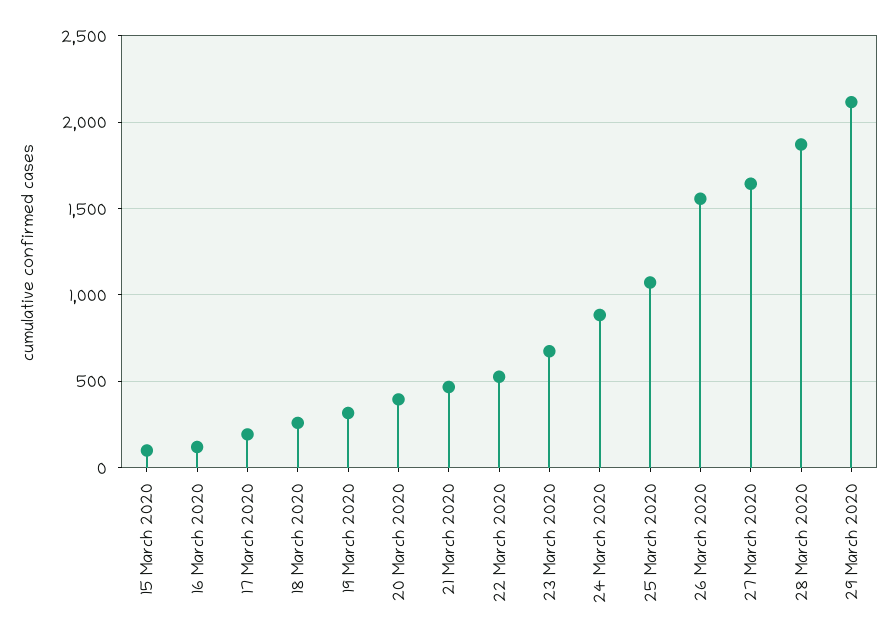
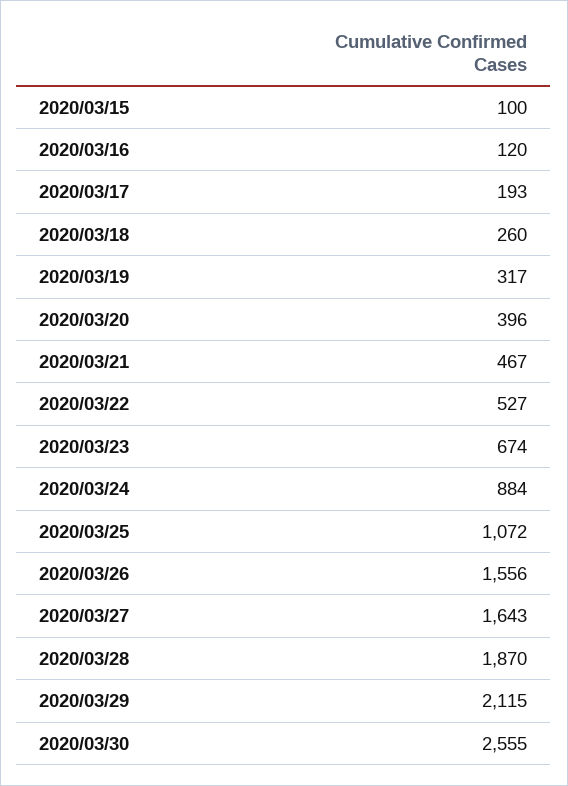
2020/03/30: none -> 2555

